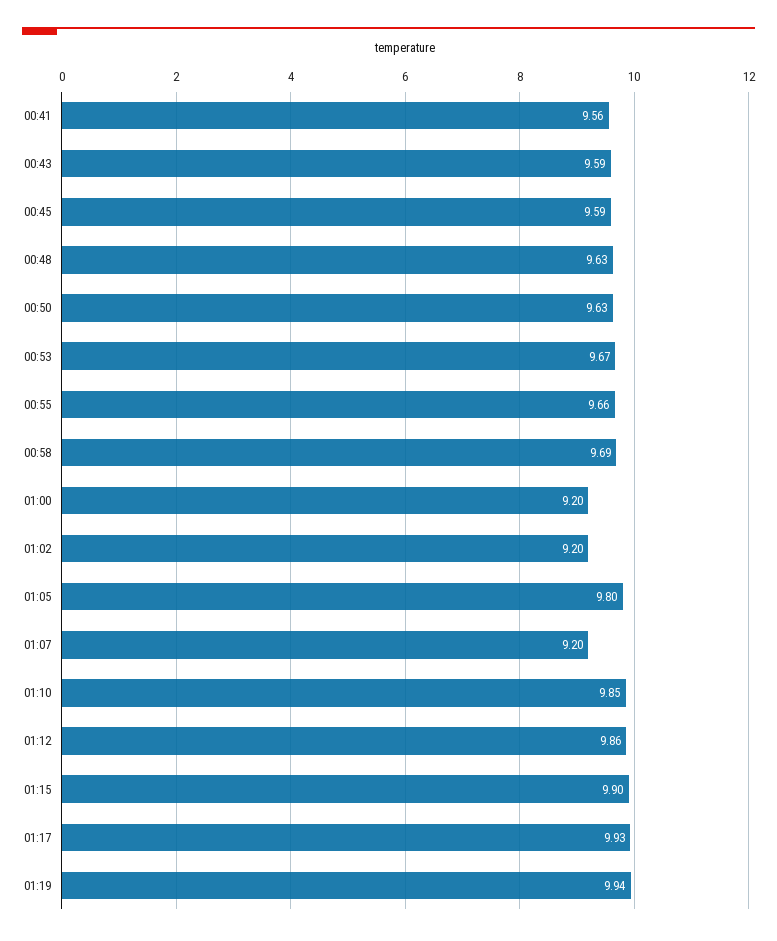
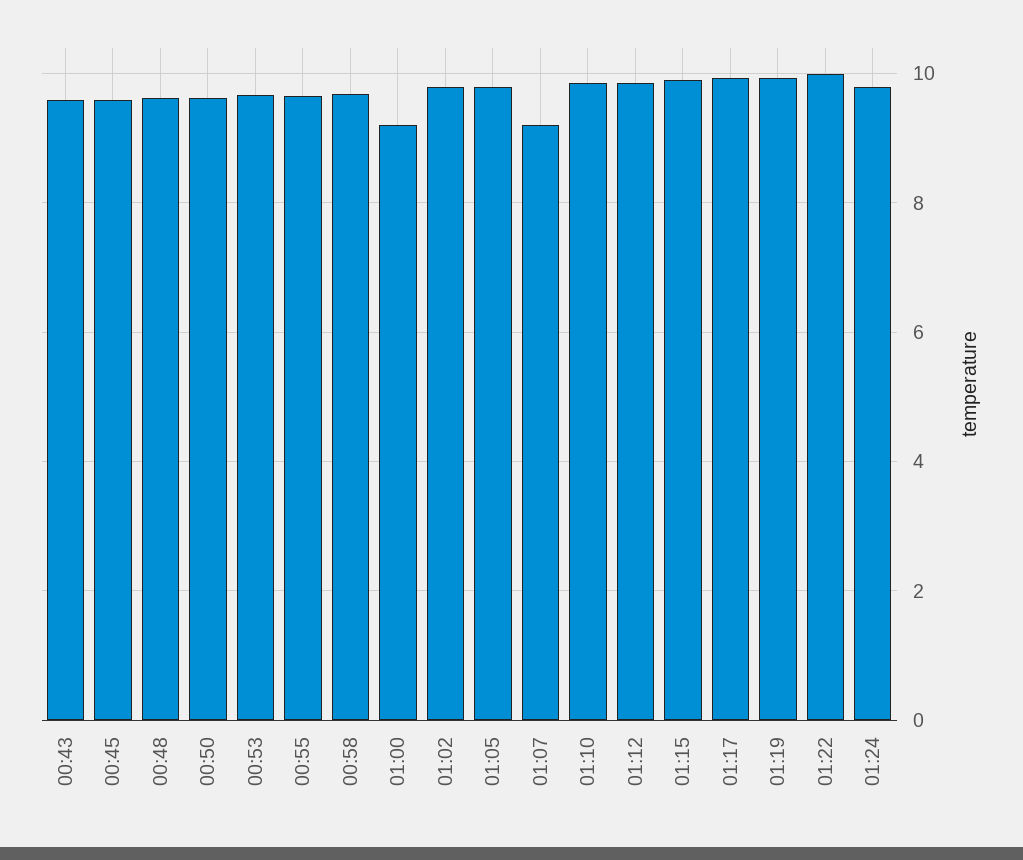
00:41: 9.56 -> none
01:02: 9.2 -> 9.8
01:22: none -> 10
01:24: none -> 9.8

